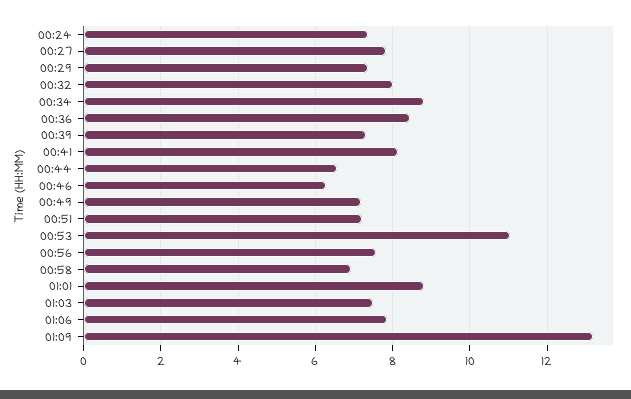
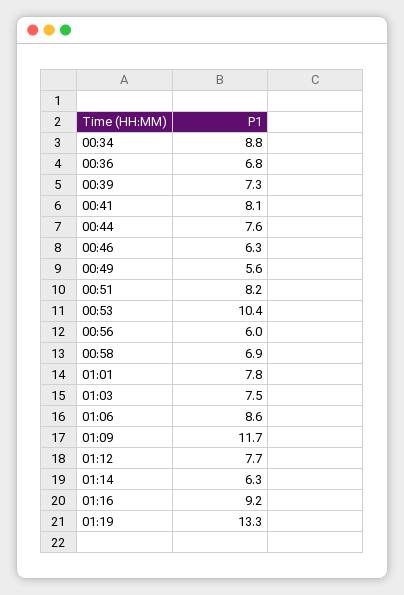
00:24: 7.4 -> none
00:27: 7.8 -> none
00:29: 7.4 -> none
00:32: 8 -> none
00:36: 8.4 -> 6.8
00:44: 6.6 -> 7.6
00:49: 7.2 -> 5.6
00:51: 7.2 -> 8.2
00:53: 11 -> 10.4
00:56: 7.6 -> 6
01:01: 8.8 -> 7.8
01:06: 7.8 -> 8.6
01:09: 13.2 -> 11.7
01:12: none -> 7.7
01:14: none -> 6.3
01:16: none -> 9.2
01:19: none -> 13.3

